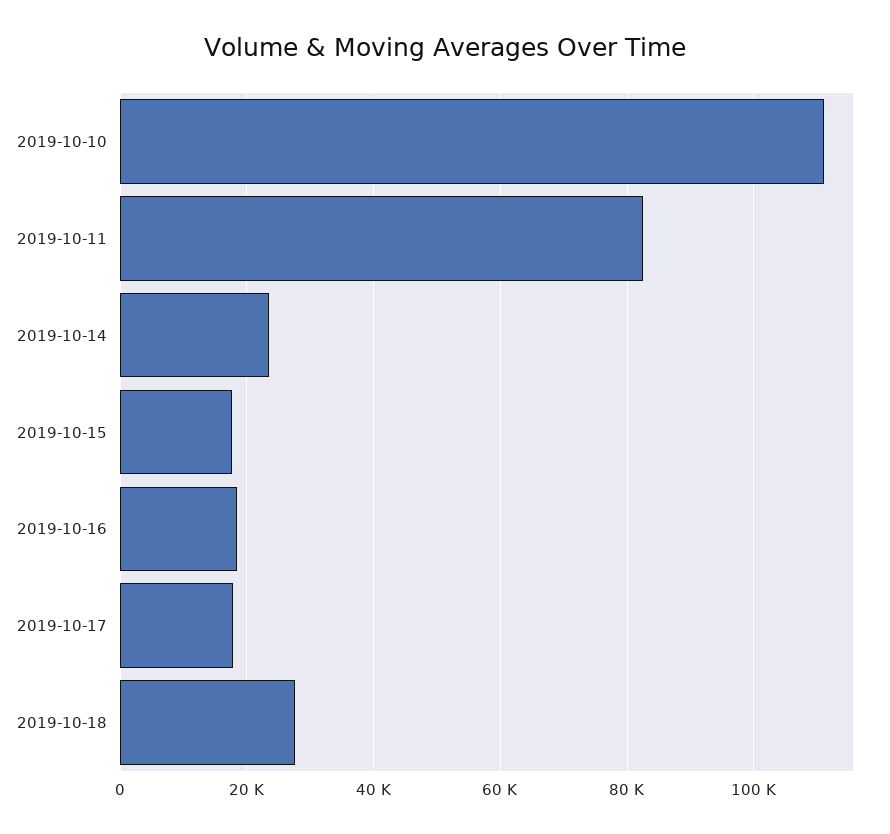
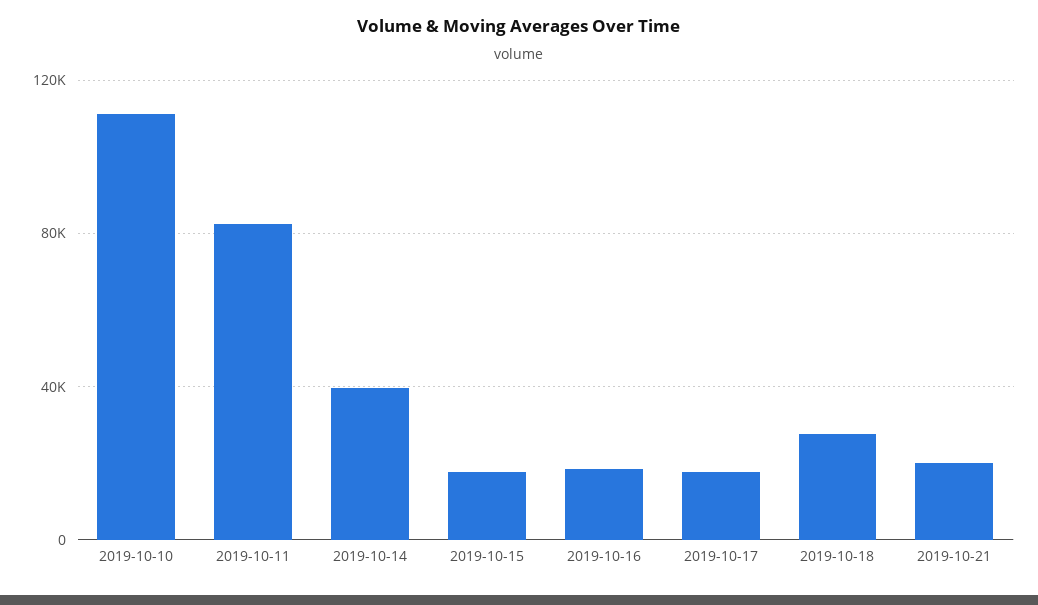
2019-10-14: 24000 -> 40000
2019-10-21: none -> 20000

